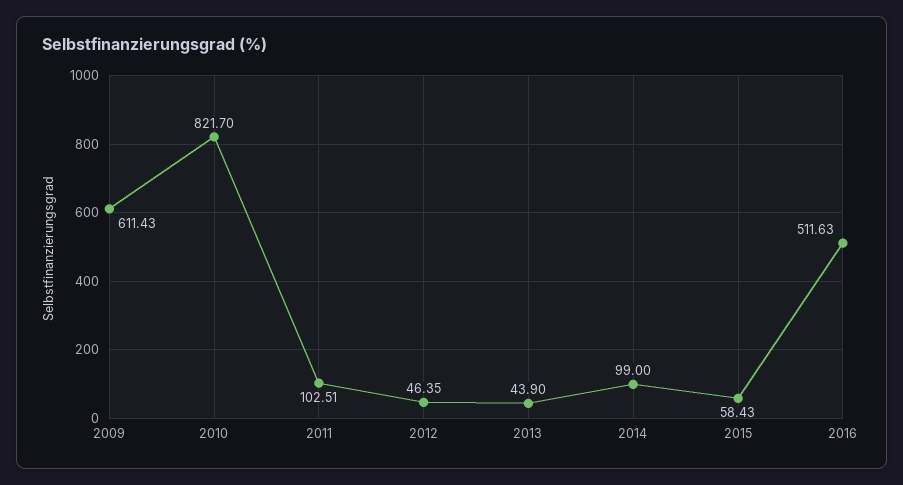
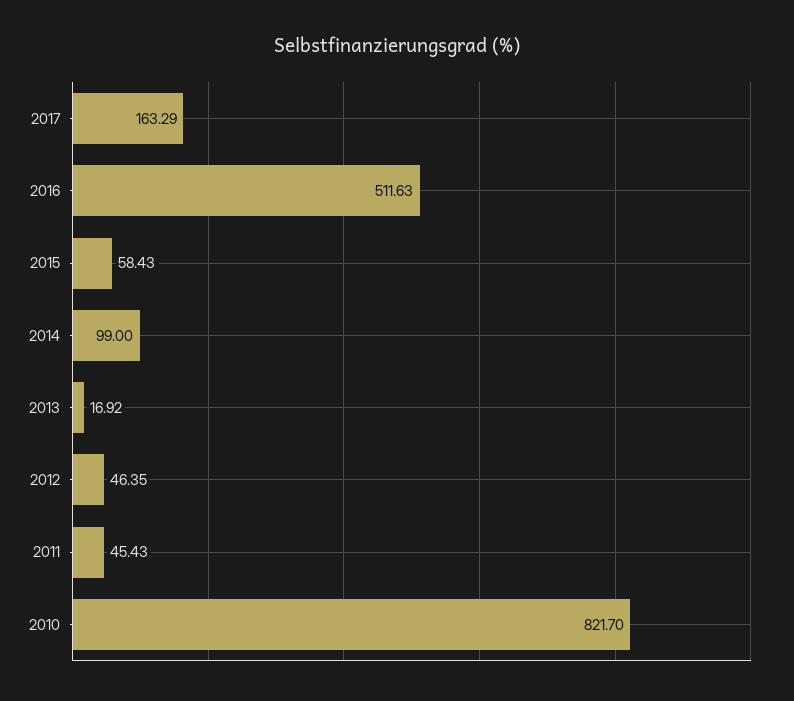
2009: 611.43 -> none
2011: 102.51 -> 45.43
2013: 43.9 -> 16.92
2017: none -> 163.29

